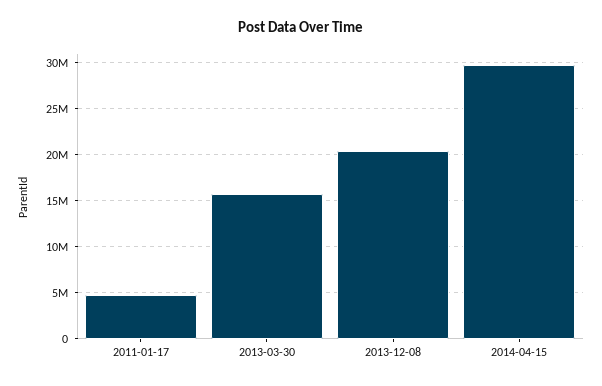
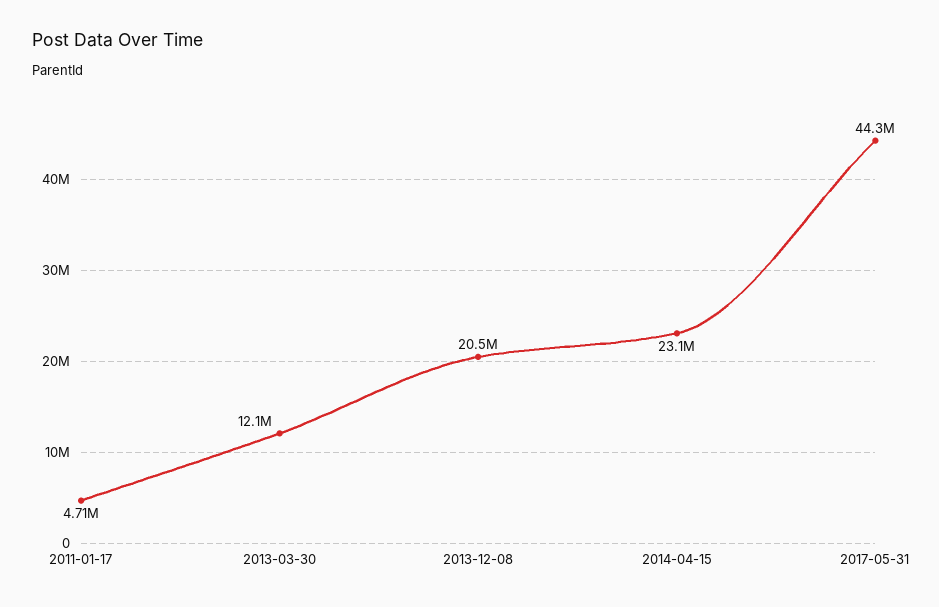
2013-03-30: 16000000 -> 12100000
2014-04-15: 30000000 -> 23100000
2017-05-31: none -> 44300000

